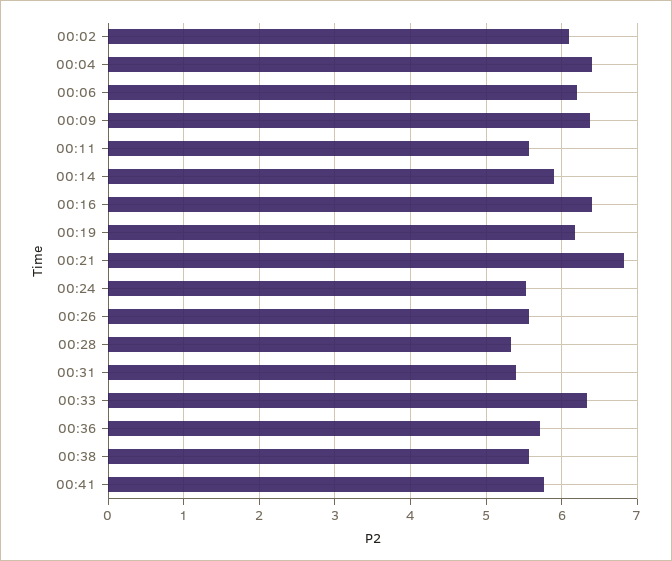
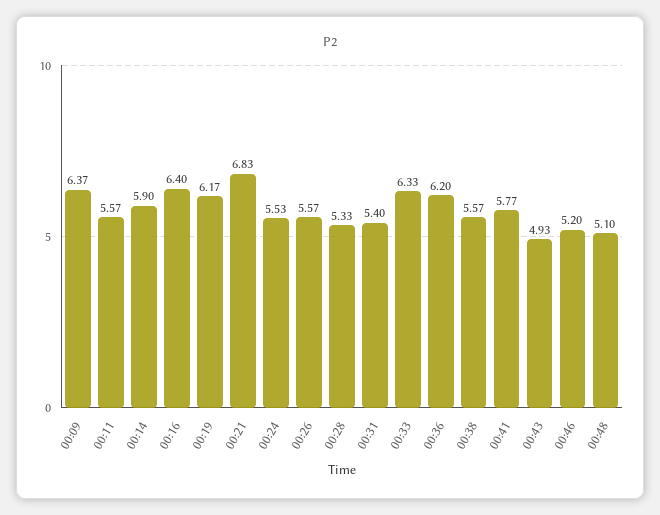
00:02: 6.1 -> none
00:04: 6.4 -> none
00:06: 6.2 -> none
00:36: 5.7 -> 6.2
00:43: none -> 4.93
00:46: none -> 5.2
00:48: none -> 5.1

